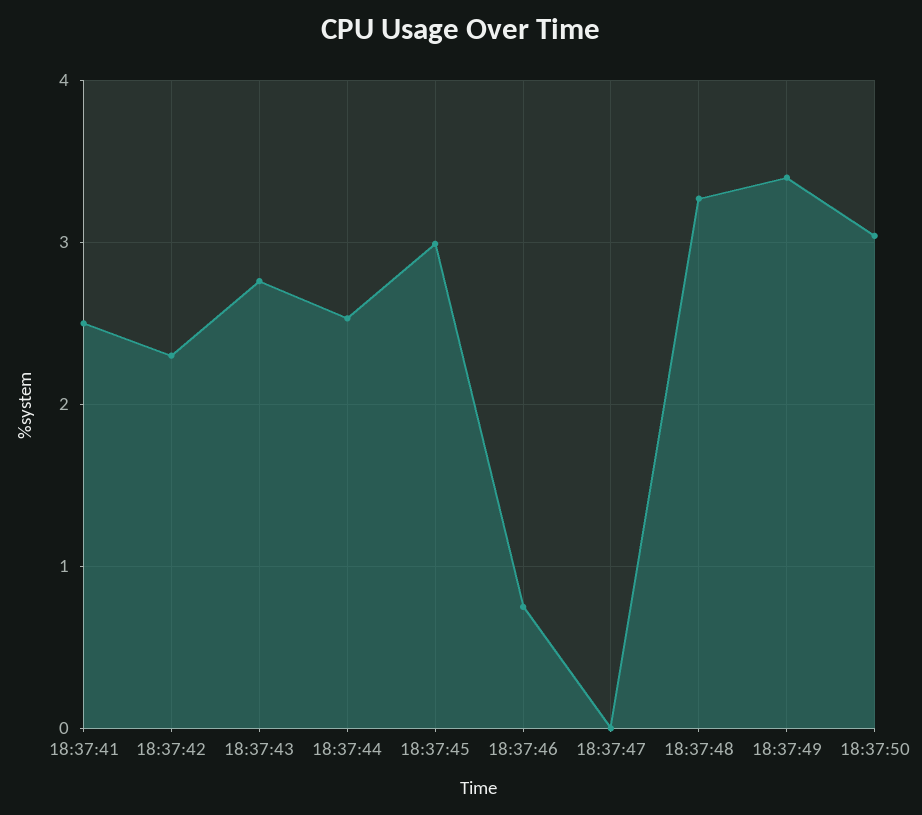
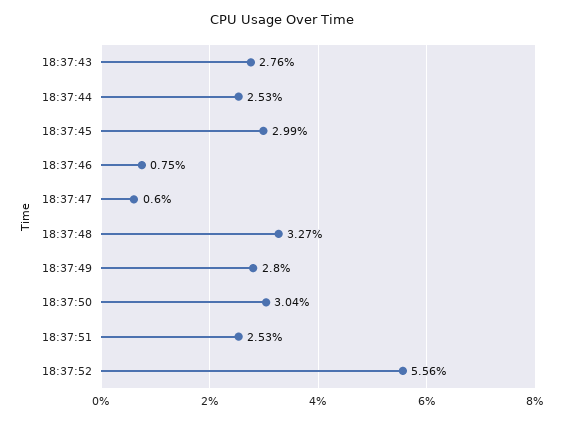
18:37:41: 2.5 -> none
18:37:42: 2.3 -> none
18:37:47: 0 -> 0.6
18:37:49: 3.4 -> 2.8
18:37:51: none -> 2.53
18:37:52: none -> 5.56

